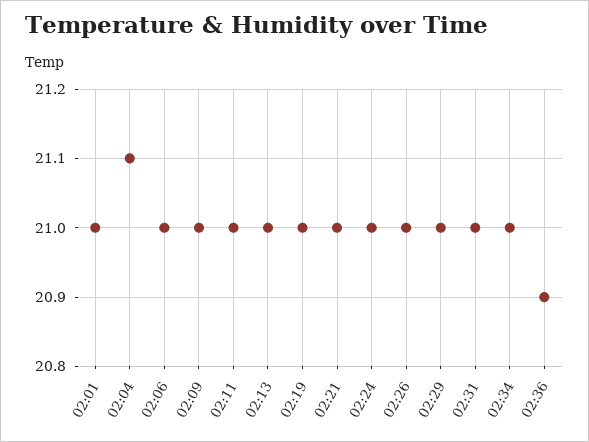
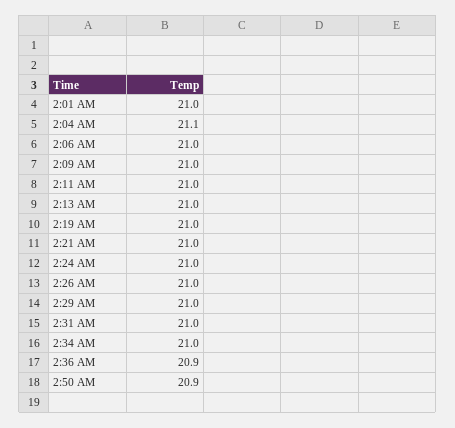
2:50 AM: none -> 20.9

